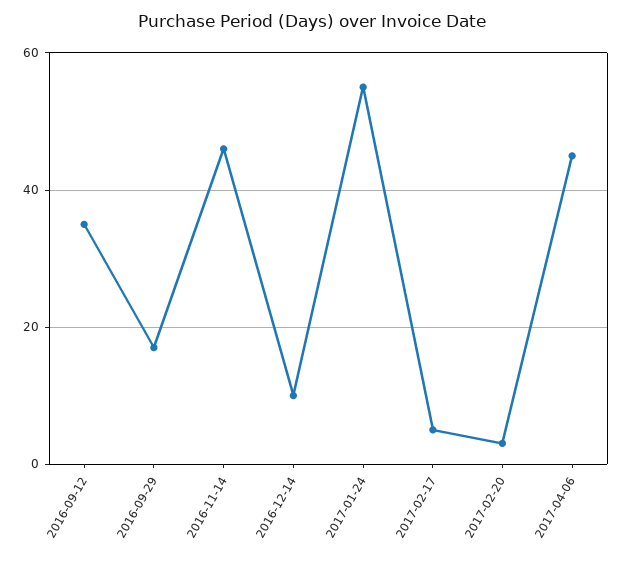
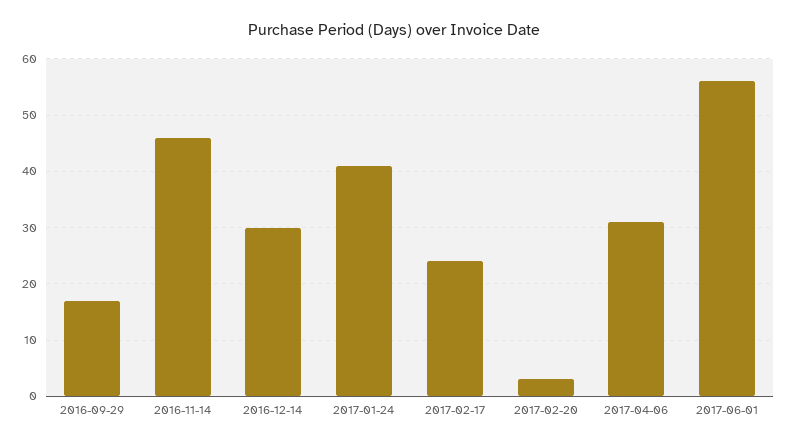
2016-09-12: 35 -> none
2016-12-14: 10 -> 30
2017-01-24: 55 -> 40
2017-02-17: 5 -> 25
2017-04-06: 45 -> 30
2017-06-01: none -> 55

